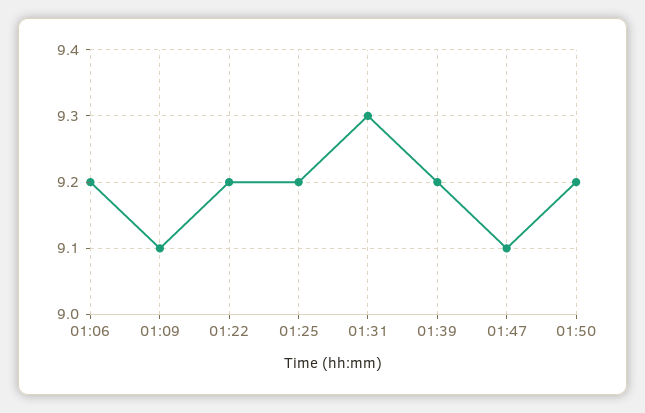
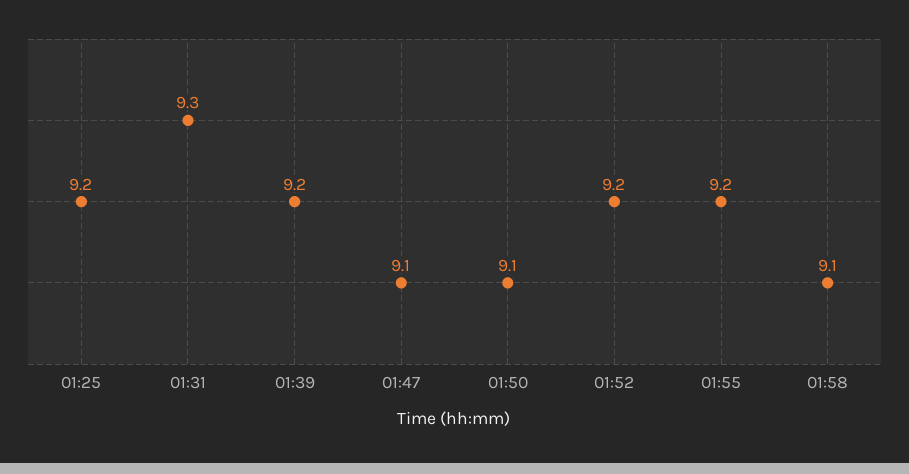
01:06: 9.2 -> none
01:09: 9.1 -> none
01:22: 9.2 -> none
01:50: 9.2 -> 9.1
01:52: none -> 9.2
01:55: none -> 9.2
01:58: none -> 9.1

